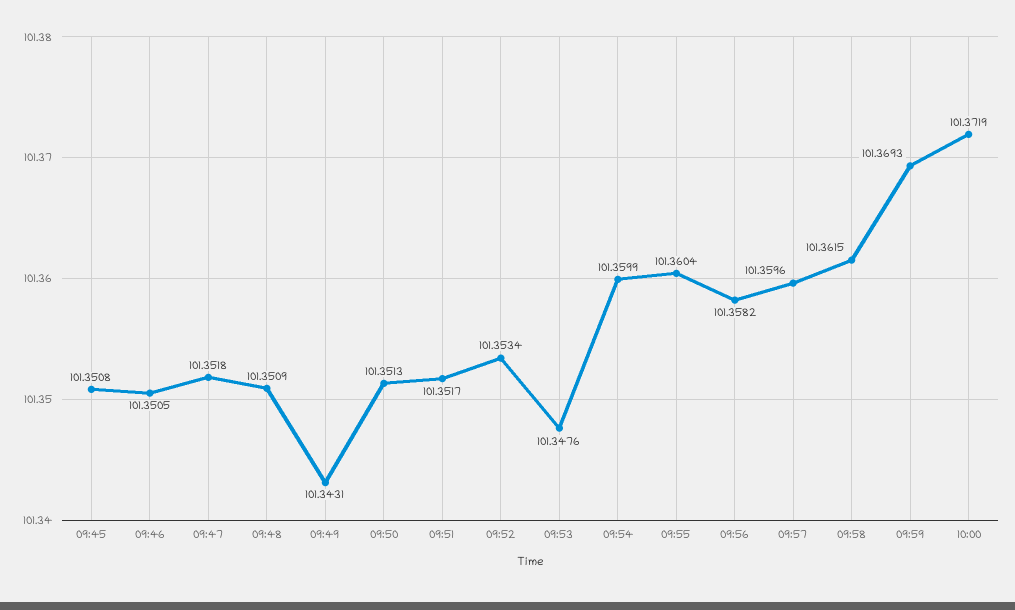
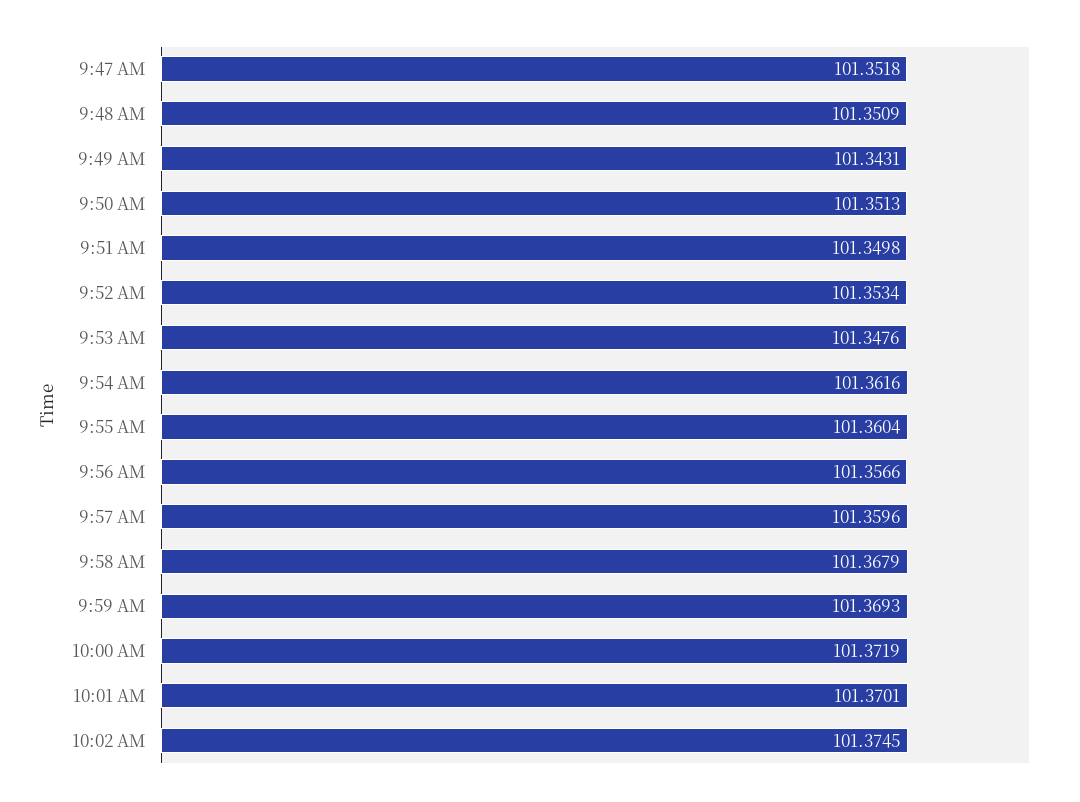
09:45: 101.3508 -> none
09:46: 101.3505 -> none
09:51: 101.3517 -> 101.3498
09:54: 101.3599 -> 101.3616
09:56: 101.3582 -> 101.3566
09:58: 101.3615 -> 101.3679
10:01 AM: none -> 101.3701
10:02 AM: none -> 101.3745

